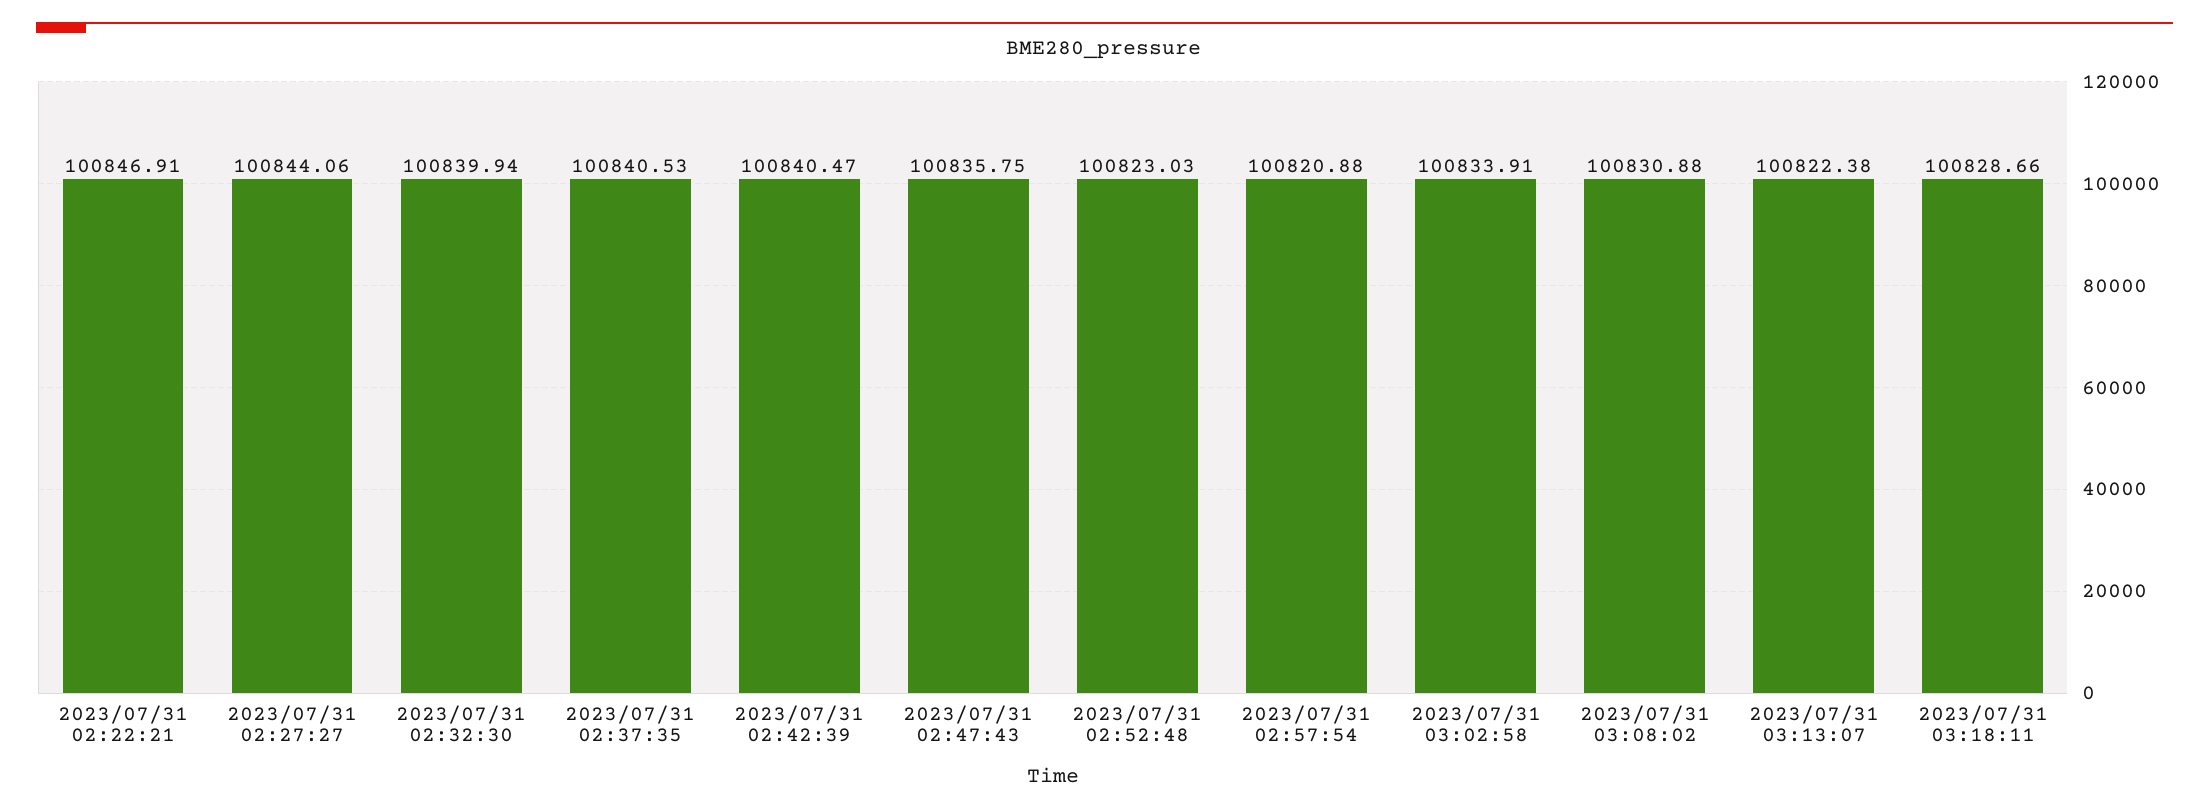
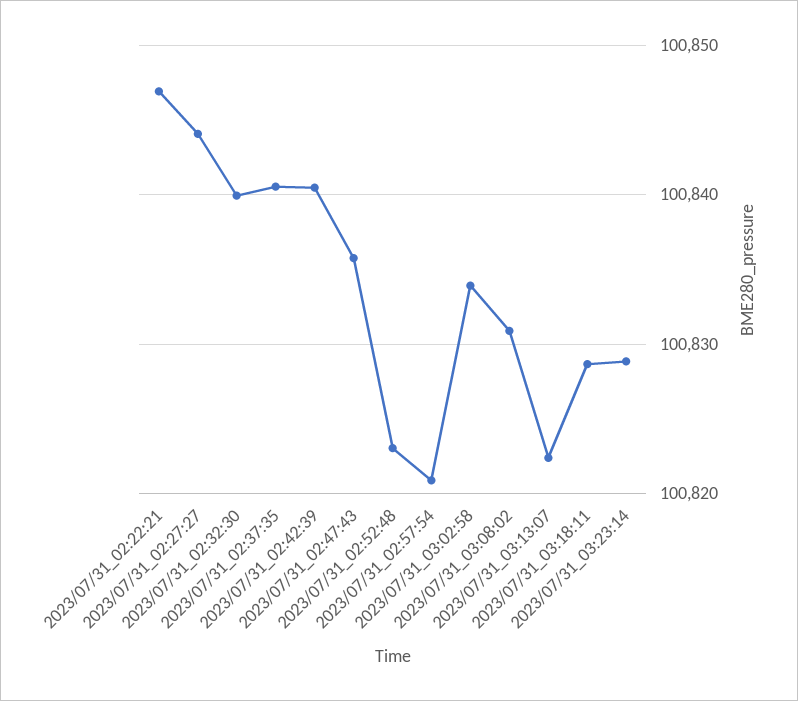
2023/07/31_03:23:14: none -> 100829

